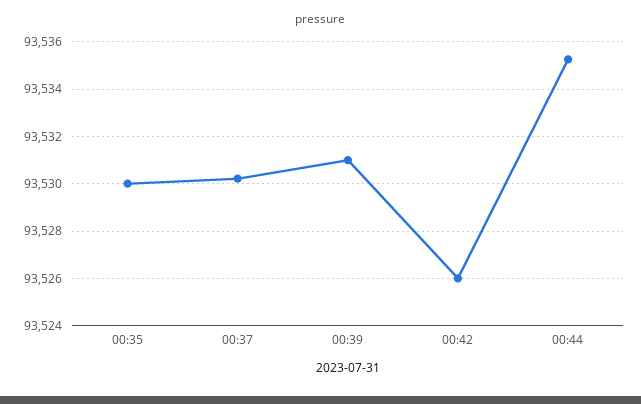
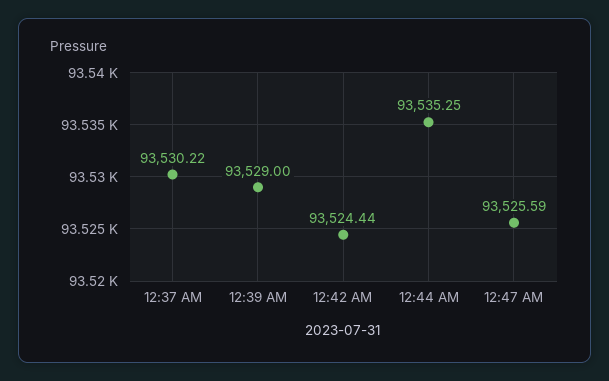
00:35: 93530 -> none
00:39: 93531 -> 93529
00:42: 93526 -> 93524.44
12:47 AM: none -> 93525.59

